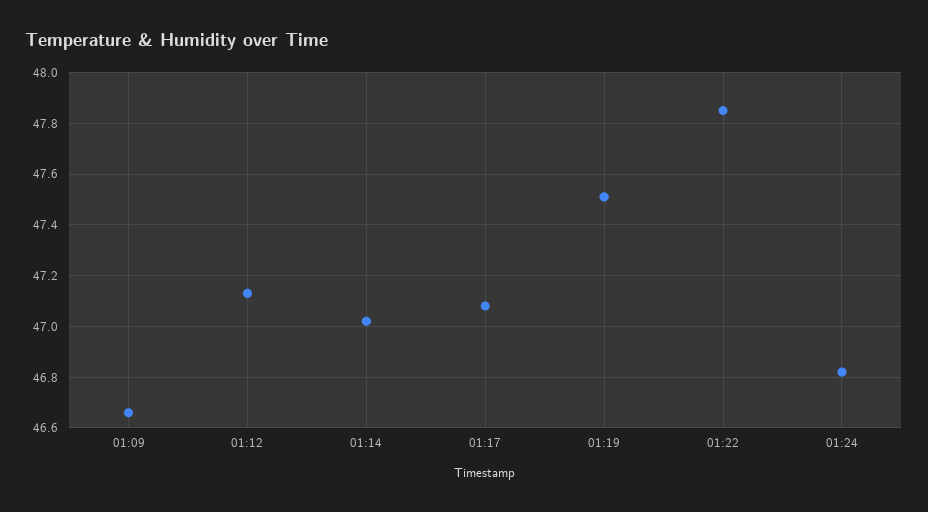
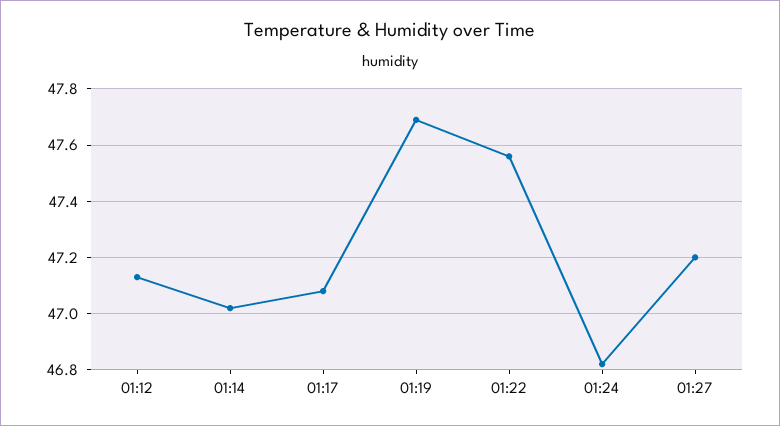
01:09: 46.65 -> none
01:19: 47.5 -> 47.7
01:22: 47.85 -> 47.55
01:27: none -> 47.2

